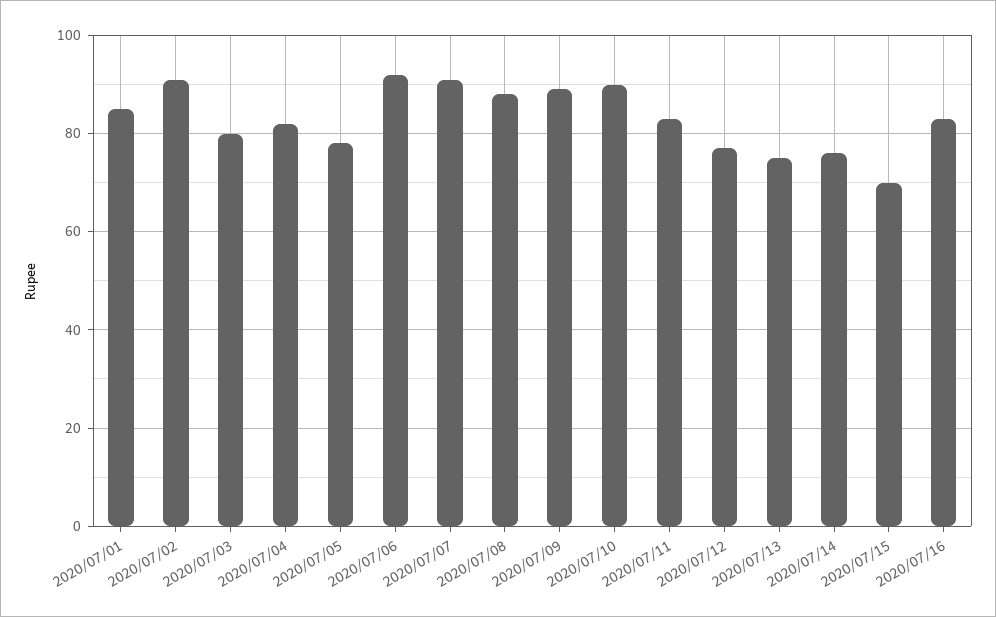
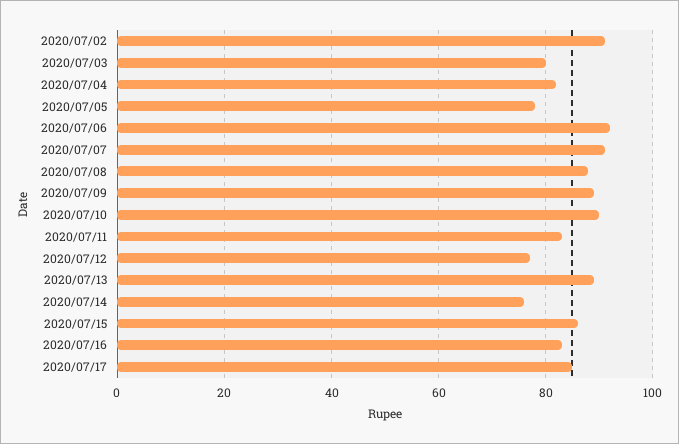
2020/07/01: 85 -> none
2020/07/13: 75 -> 90
2020/07/15: 70 -> 85
2020/07/17: none -> 85

